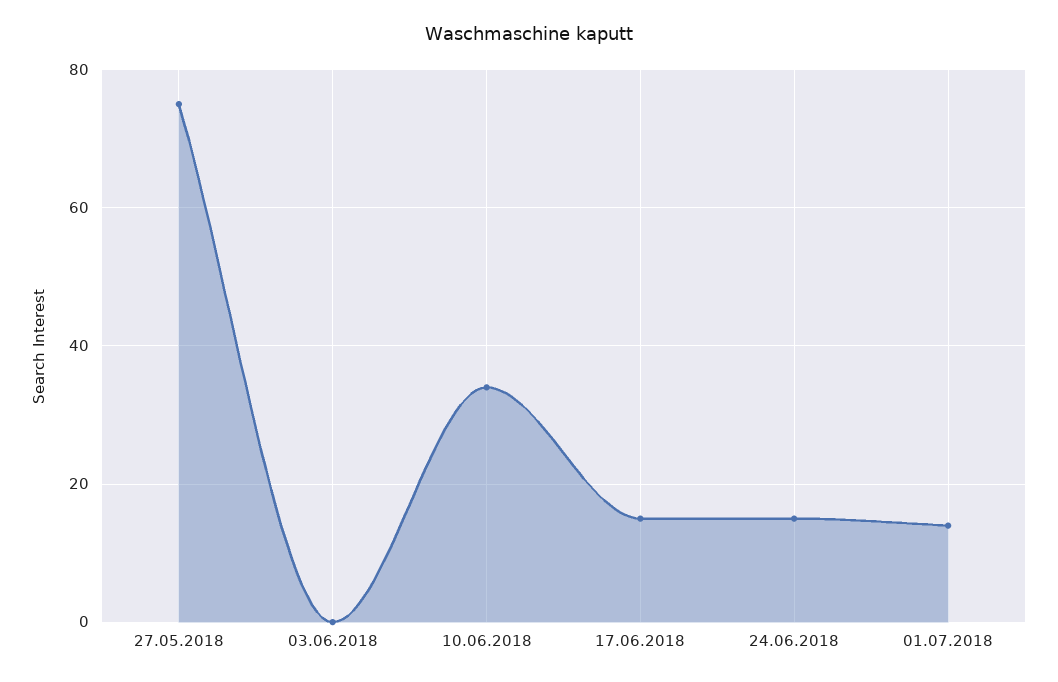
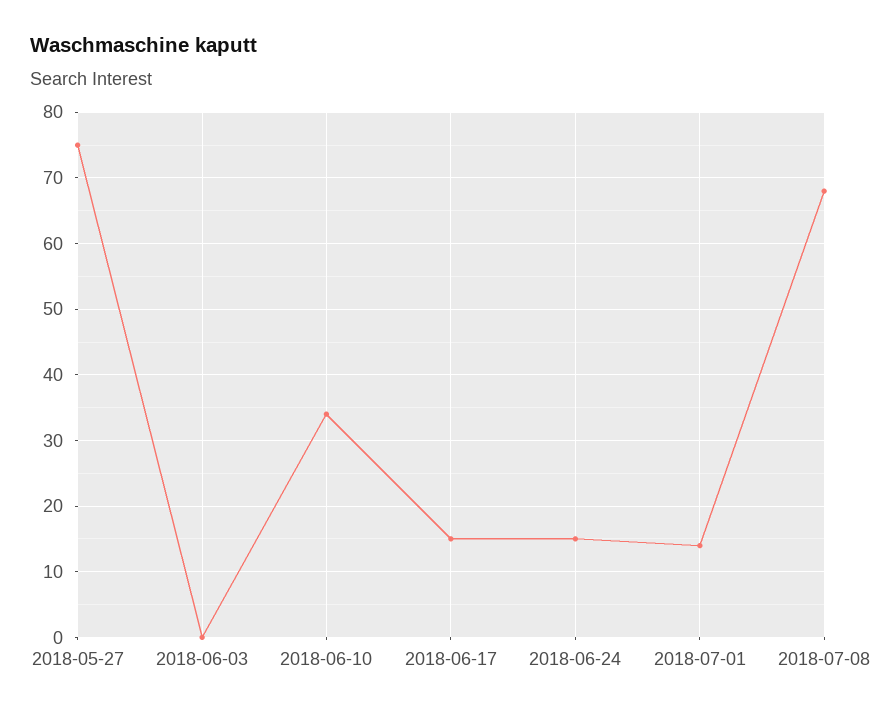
2018-07-08: none -> 68

